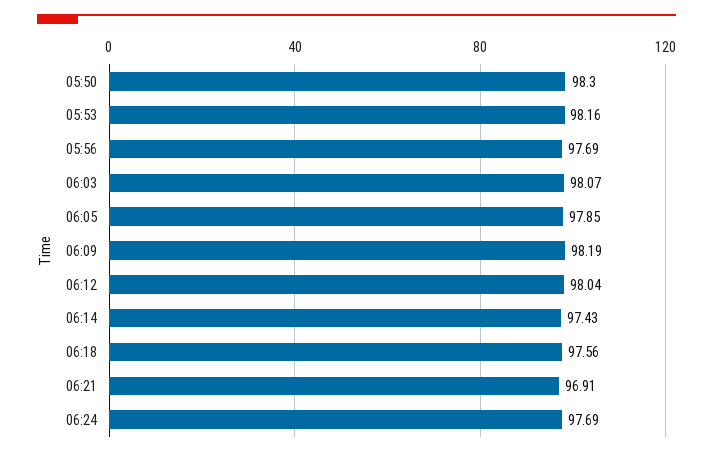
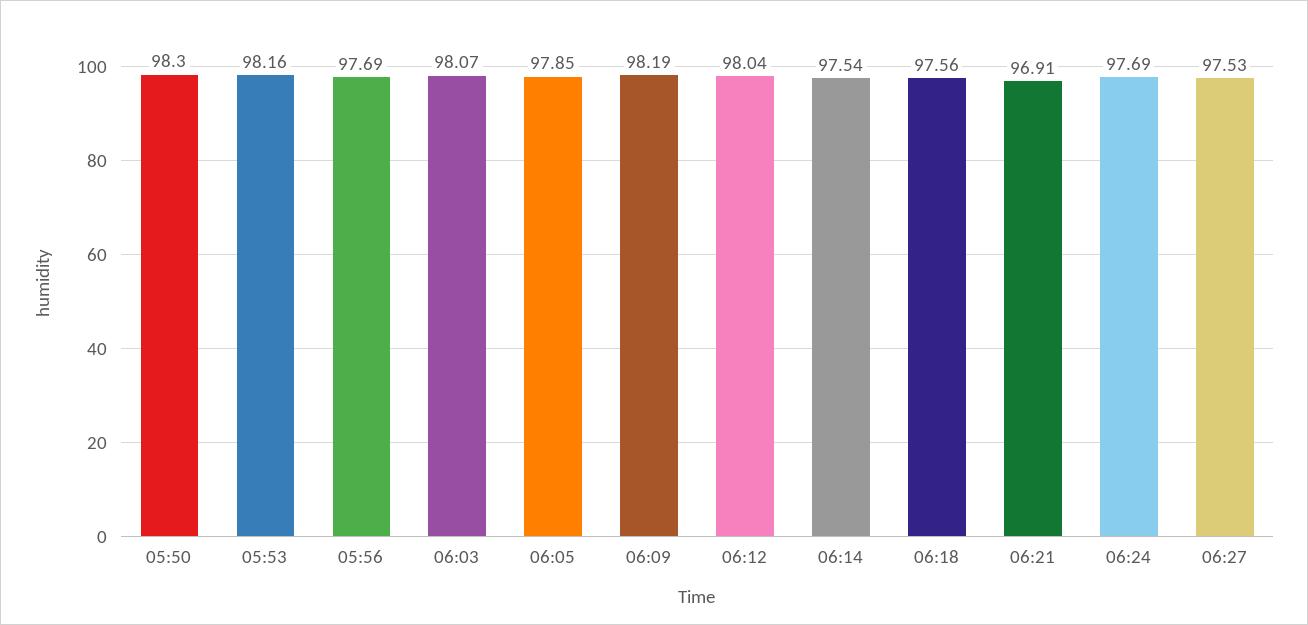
06:14: 97.43 -> 97.54
06:27: none -> 97.53

